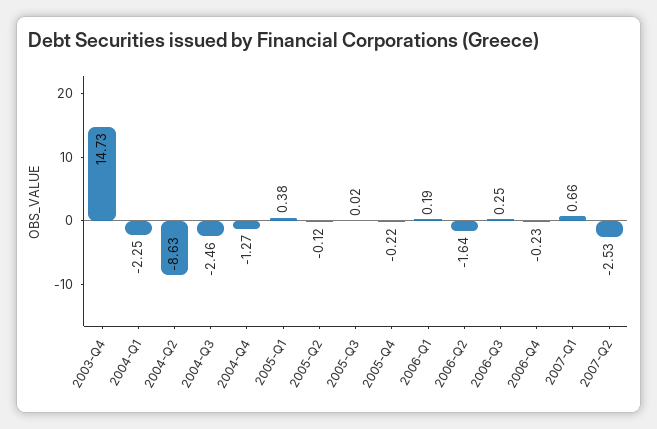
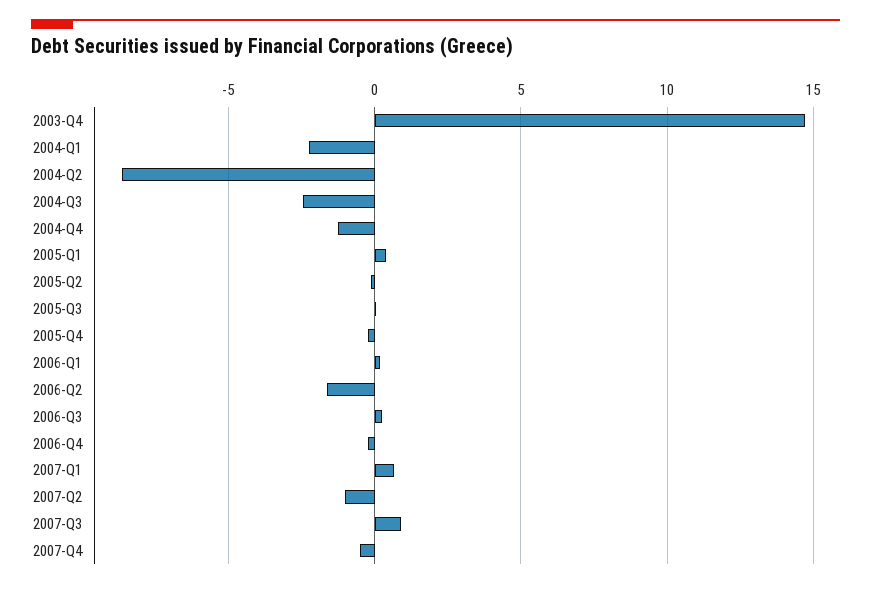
2007-Q2: -2.53 -> -1
2007-Q3: none -> 1
2007-Q4: none -> -0.5

